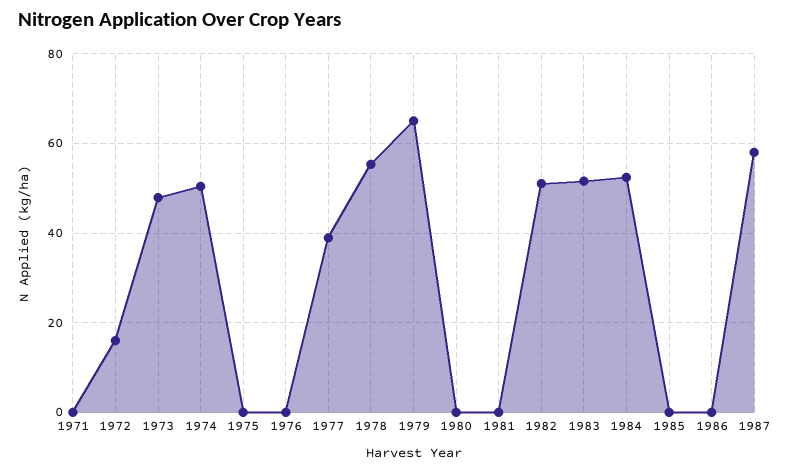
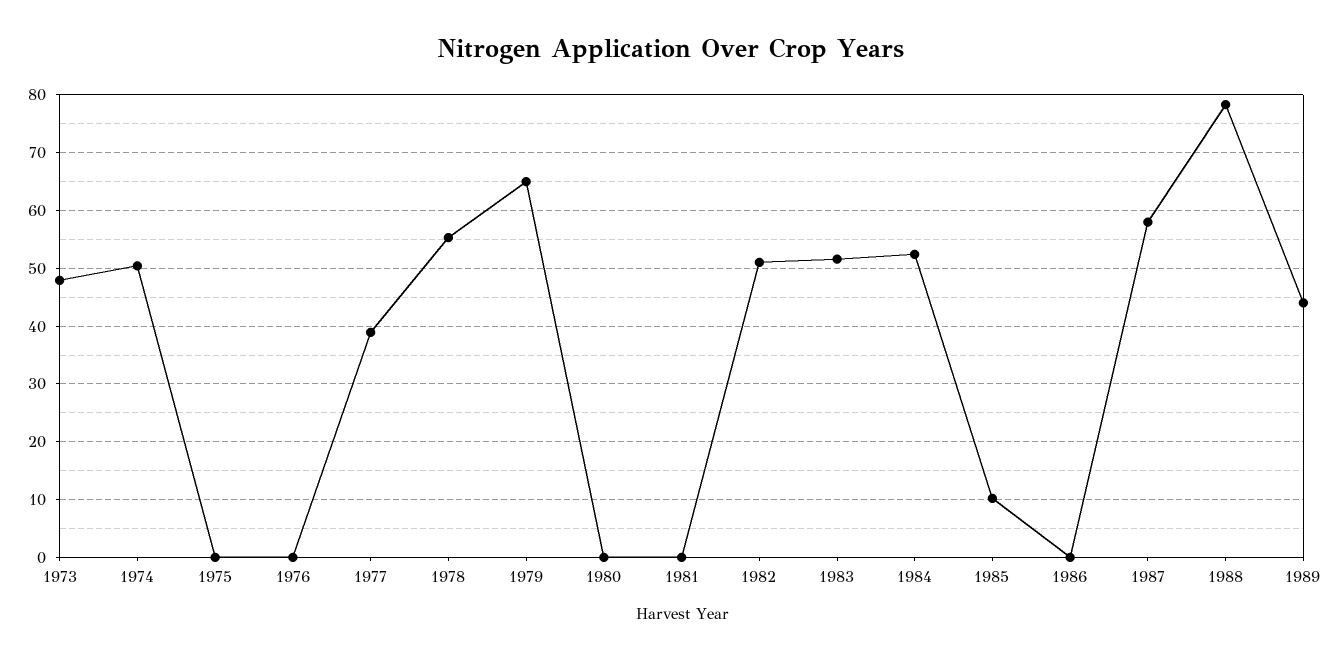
1971: 0 -> none
1972: 16 -> none
1985: 0 -> 10
1988: none -> 78
1989: none -> 44

